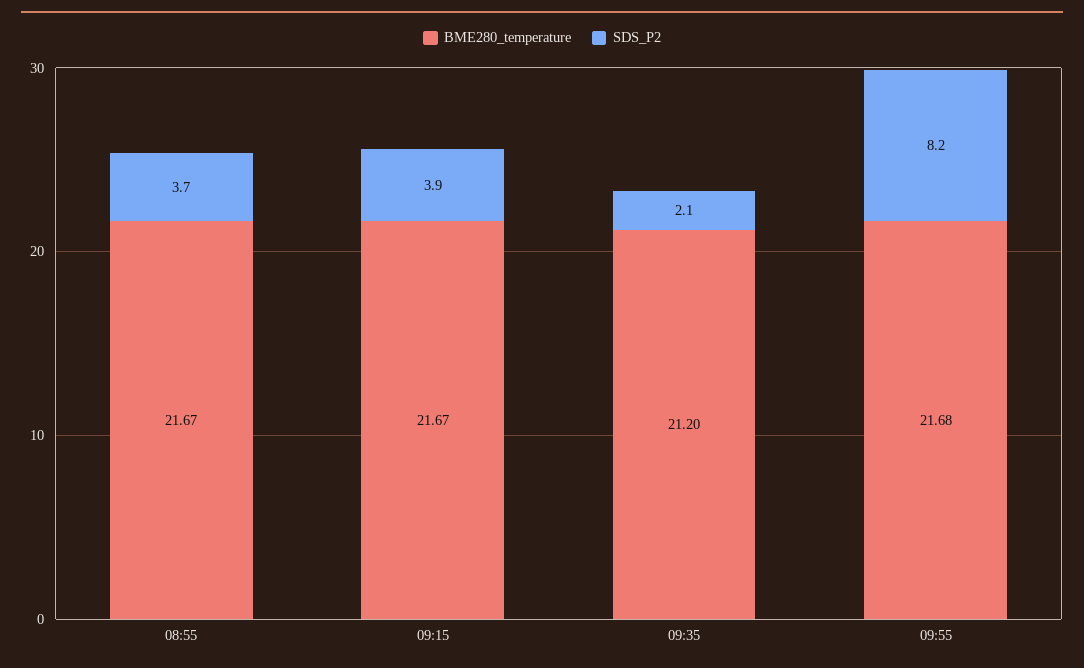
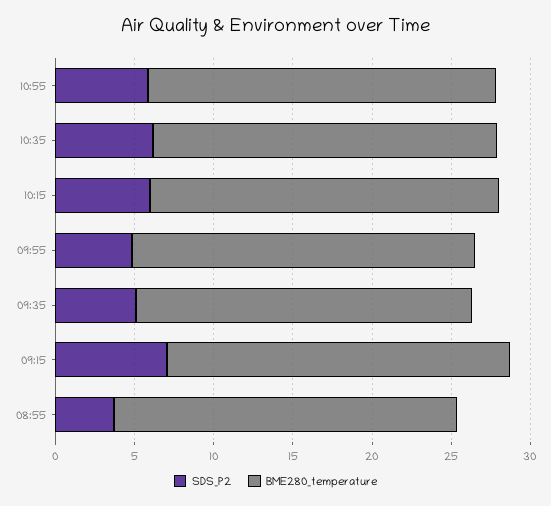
SDS_P2, 09:15: 3.9 -> 7
SDS_P2, 09:35: 2.1 -> 5
SDS_P2, 09:55: 8.2 -> 5
SDS_P2, 10:55: none -> 6
BME280_temperature, 10:55: none -> 22
SDS_P2, 10:35: none -> 6
BME280_temperature, 10:35: none -> 22
SDS_P2, 10:15: none -> 6
BME280_temperature, 10:15: none -> 22

